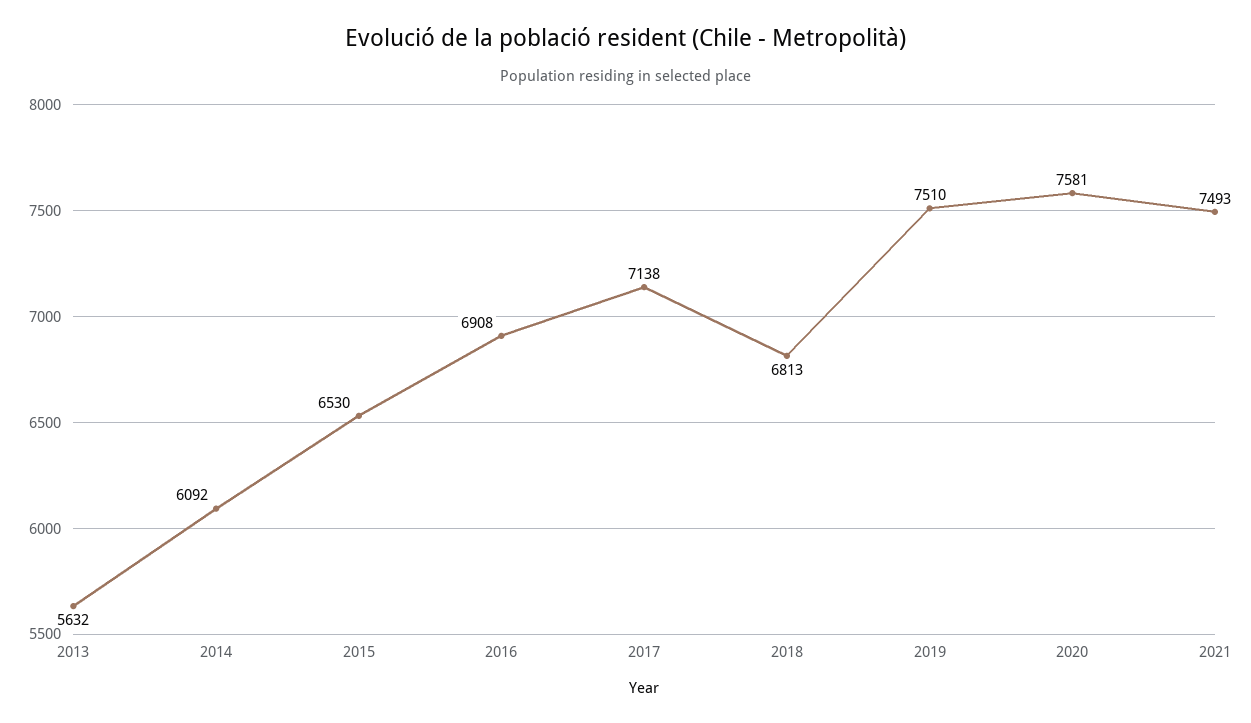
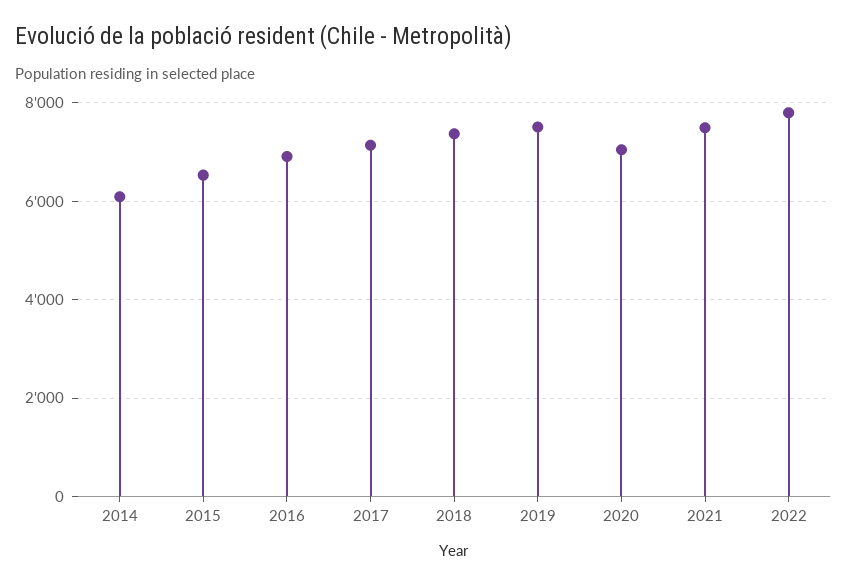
2013: 5632 -> none
2018: 6813 -> 7400
2020: 7581 -> 7000
2022: none -> 7800

